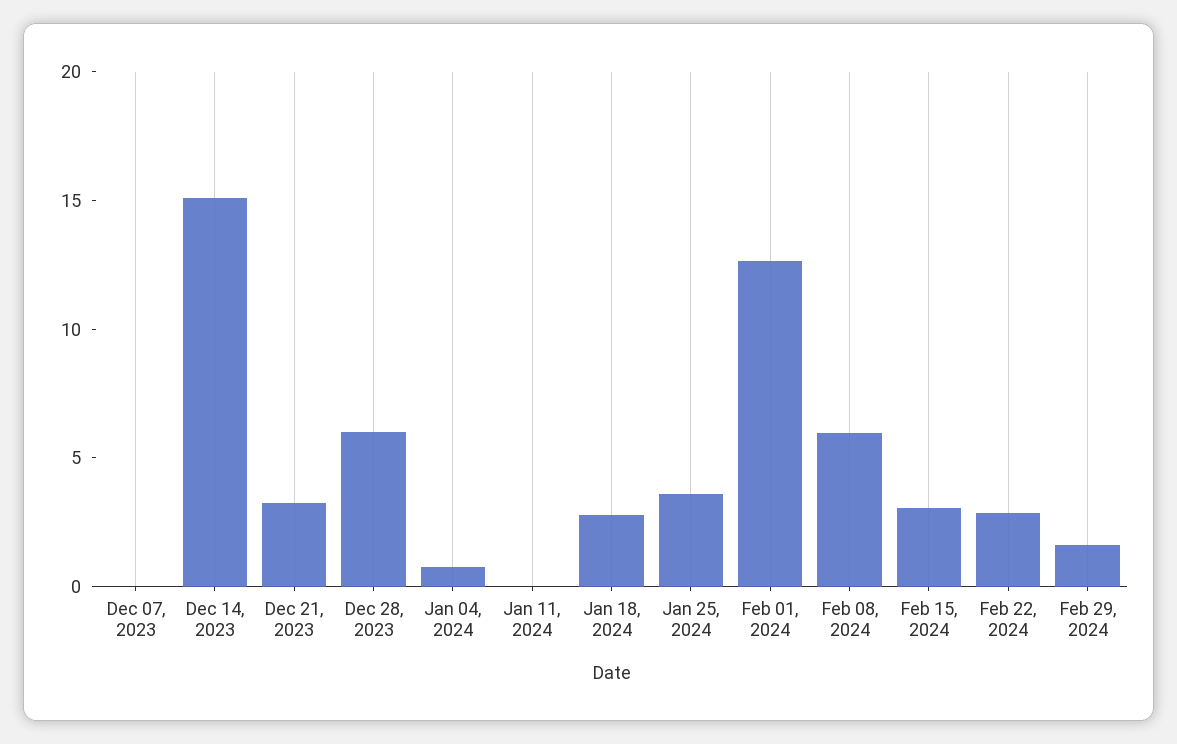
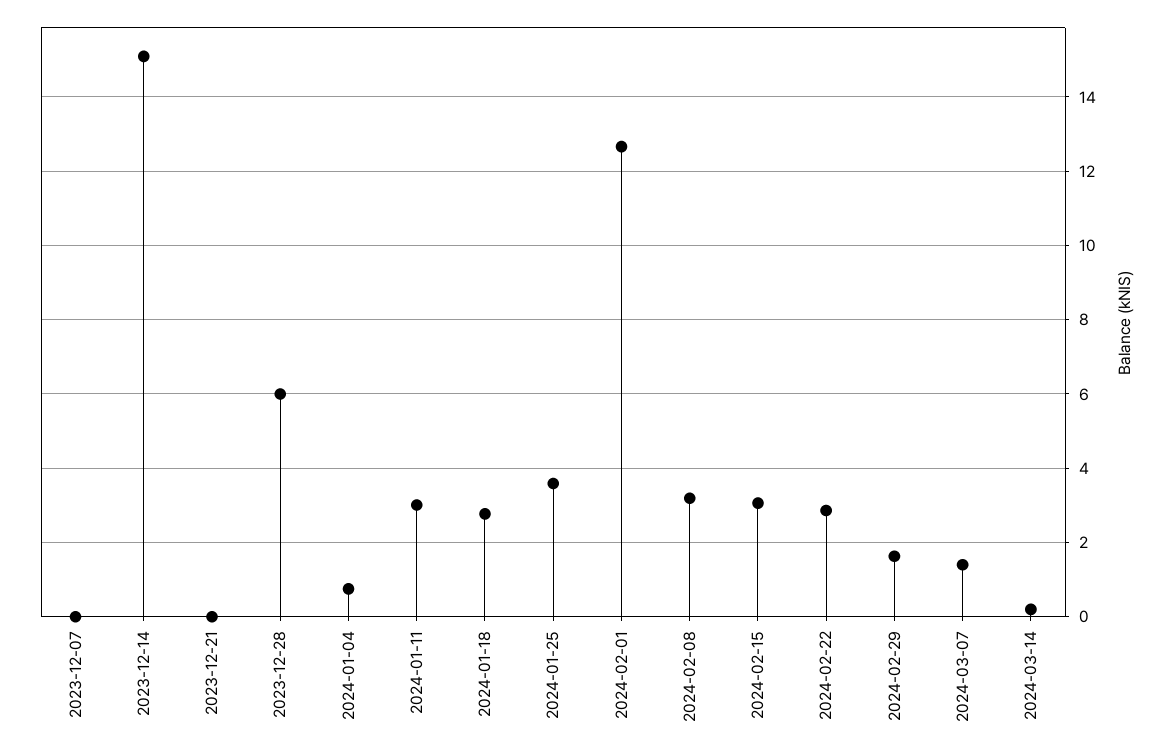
Dec 21, 2023: 3 -> 0
Jan 11, 2024: 0 -> 3
Feb 08, 2024: 6 -> 3.2
2024-03-07: none -> 1.4
2024-03-14: none -> 0.2

